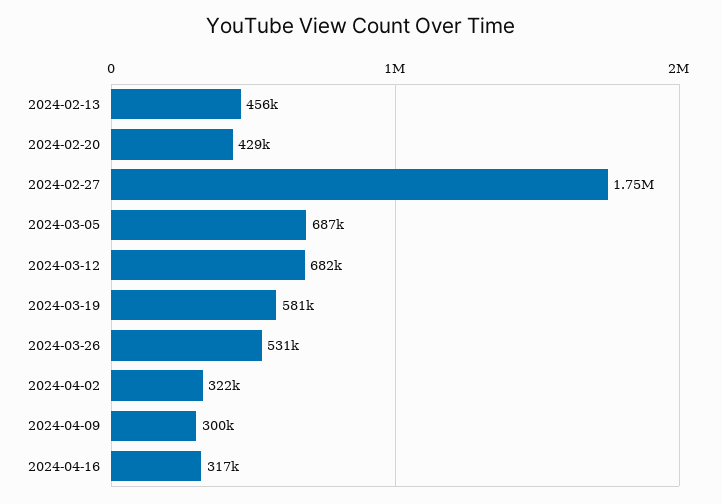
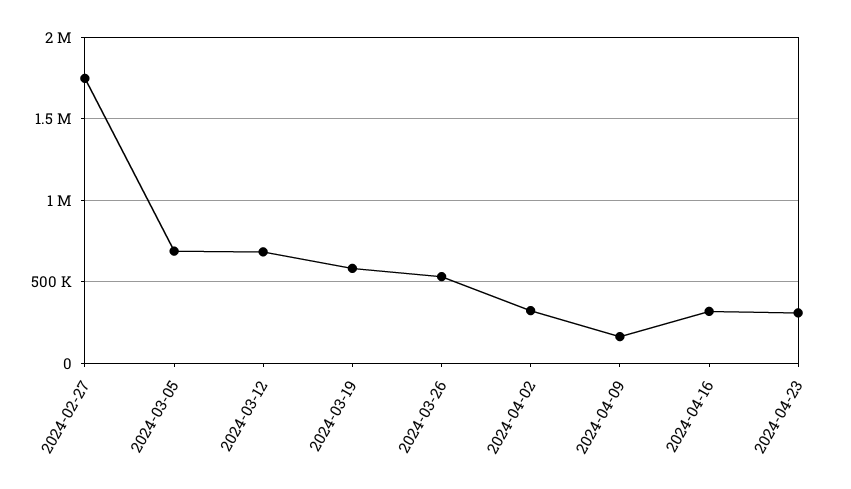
2024-02-13: 456000 -> none
2024-02-20: 429000 -> none
2024-04-09: 300000 -> 150000
2024-04-23: none -> 300000

